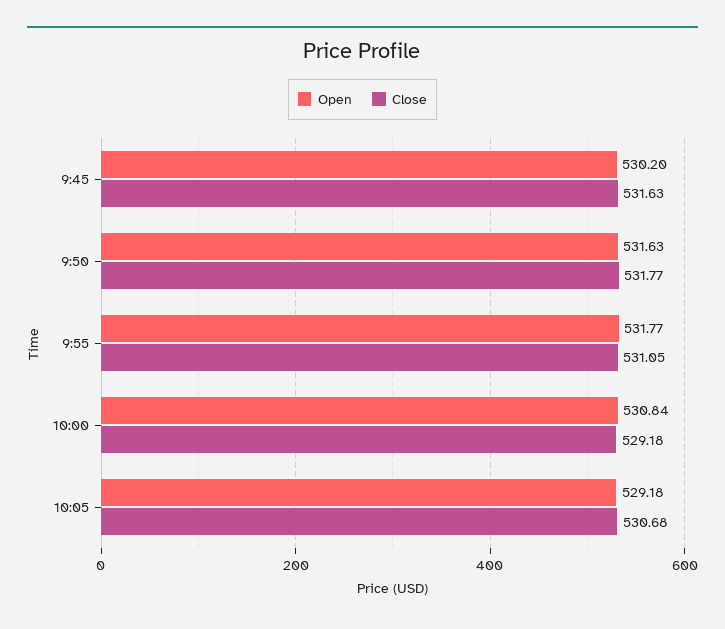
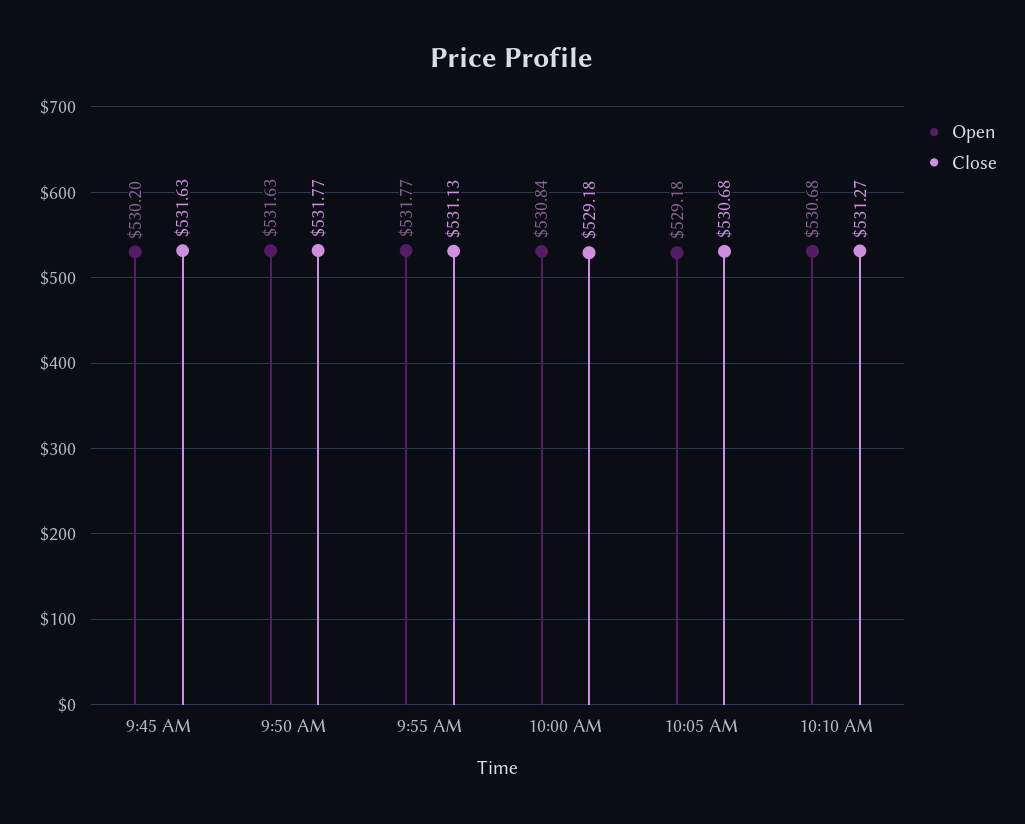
Close, 9:55: 531.05 -> 531.13
Open, 10:10 AM: none -> 530.68
Close, 10:10 AM: none -> 531.27

